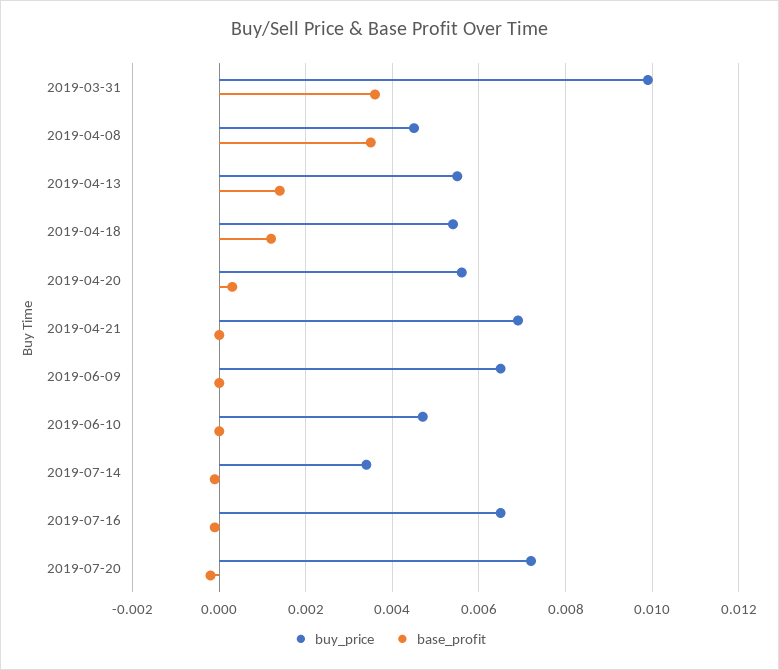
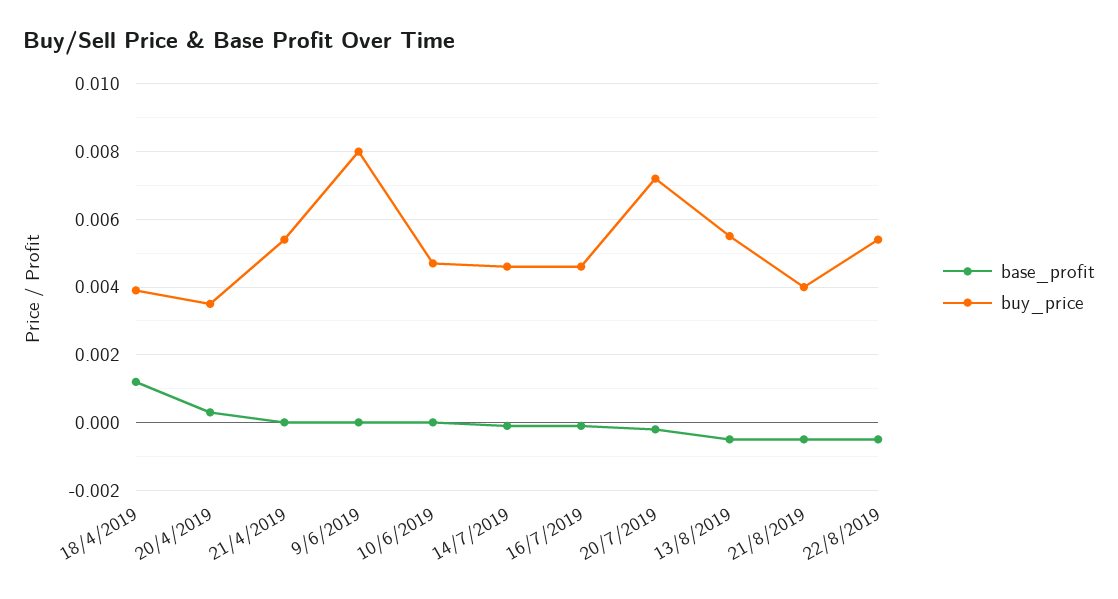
buy_price, 2019-03-31: 0.01 -> none
base_profit, 2019-03-31: 0.0035 -> none
buy_price, 2019-04-08: 0.0045 -> none
base_profit, 2019-04-08: 0.0035 -> none
buy_price, 2019-04-13: 0.0055 -> none
base_profit, 2019-04-13: 0.0015 -> none
buy_price, 2019-04-18: 0.0055 -> 0.004
buy_price, 2019-04-20: 0.0055 -> 0.0035
buy_price, 2019-04-21: 0.007 -> 0.0055
buy_price, 2019-06-09: 0.0065 -> 0.008
buy_price, 2019-07-14: 0.0035 -> 0.0045
buy_price, 2019-07-16: 0.0065 -> 0.0045
base_profit, 13/8/2019: none -> -0.0005
buy_price, 13/8/2019: none -> 0.0055
base_profit, 21/8/2019: none -> -0.0005
buy_price, 21/8/2019: none -> 0.004
base_profit, 22/8/2019: none -> -0.0005
buy_price, 22/8/2019: none -> 0.0055

